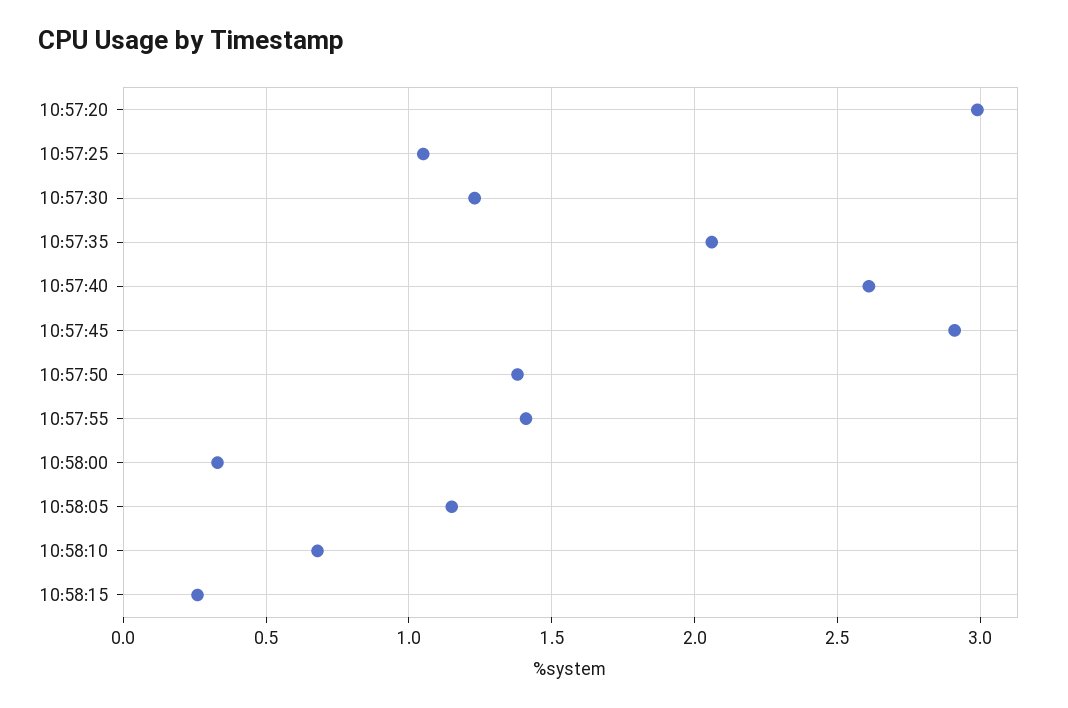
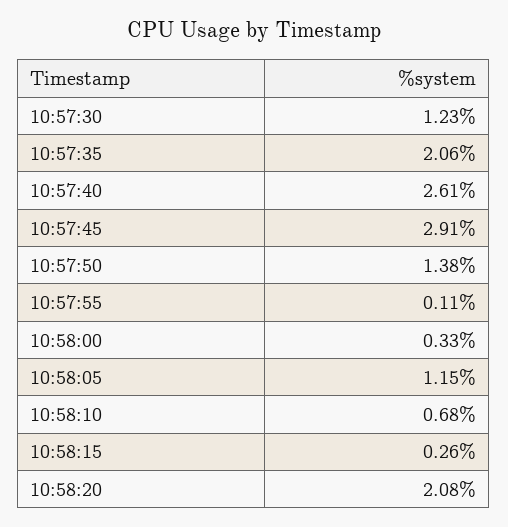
10:57:20: 3 -> none
10:57:25: 1.05 -> none
10:57:55: 1.4 -> 0.11
10:58:20: none -> 2.08

